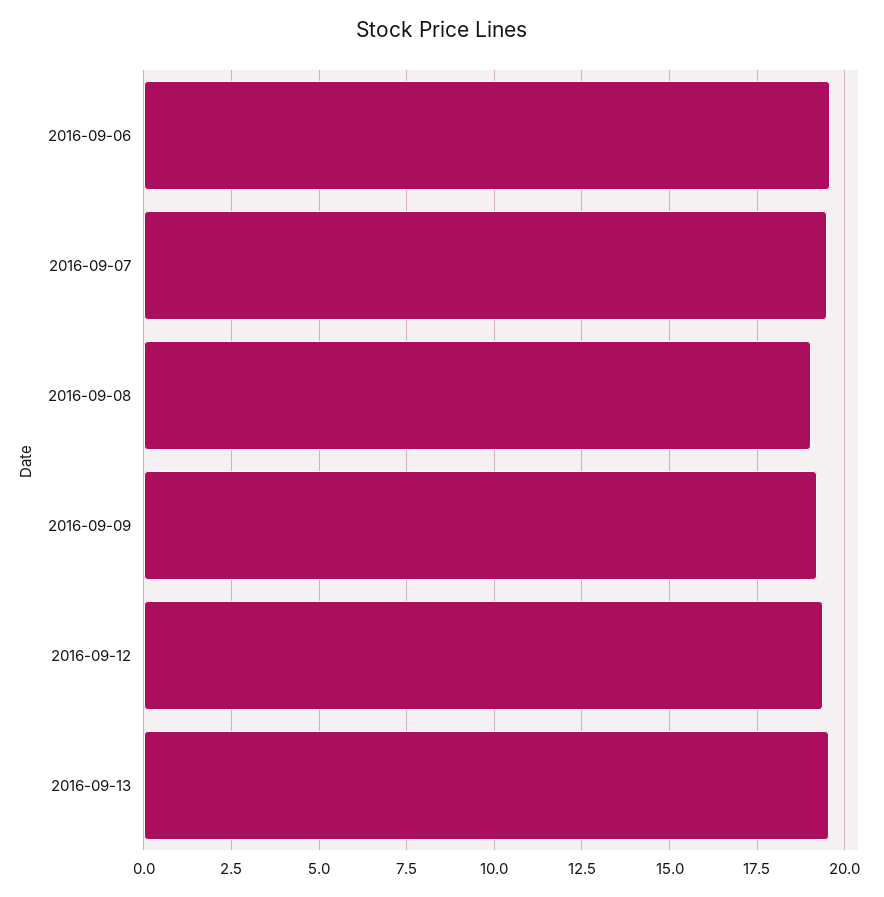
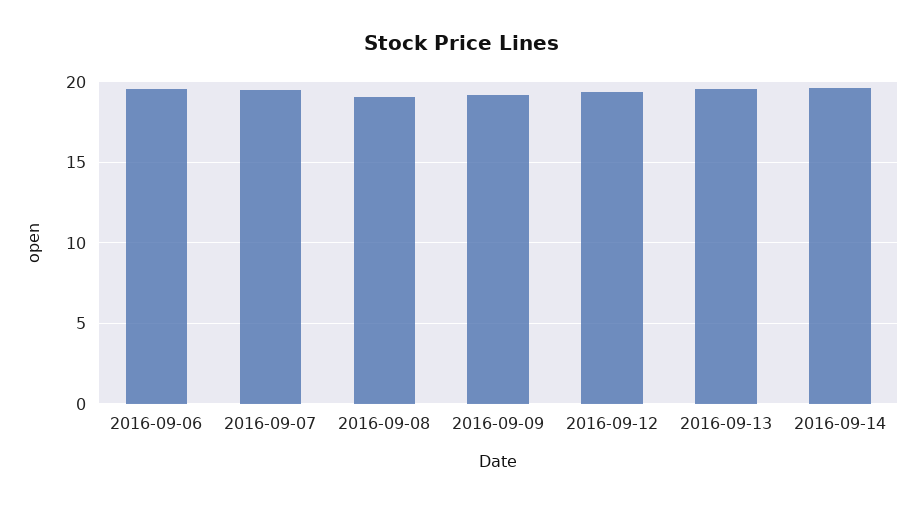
2016-09-14: none -> 19.5

